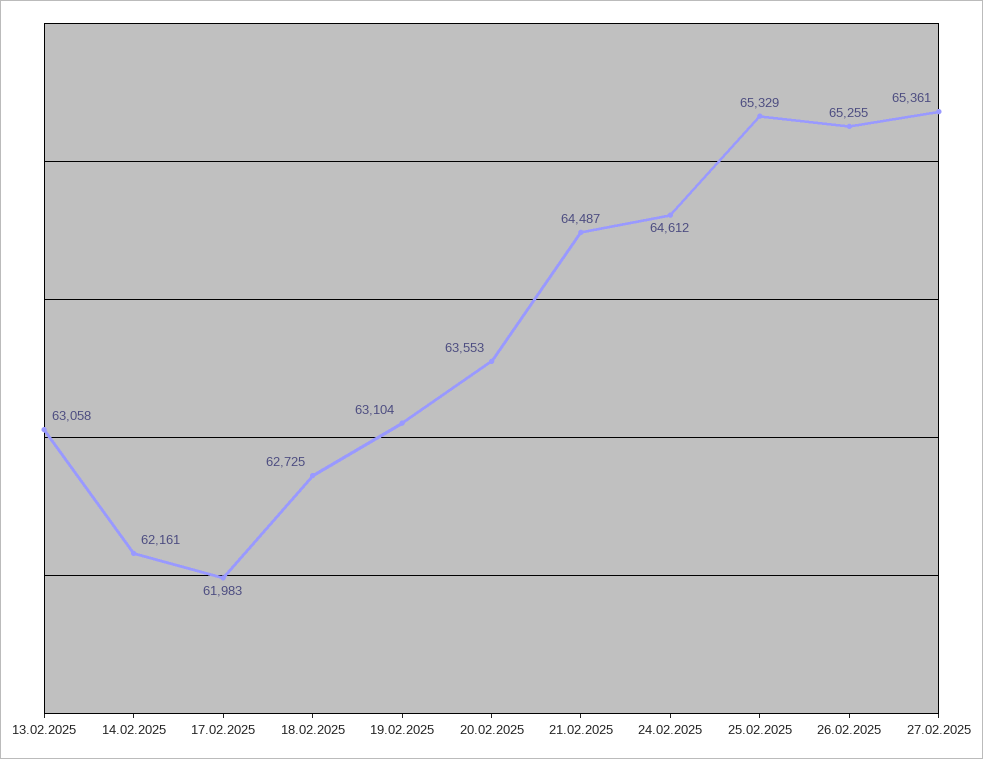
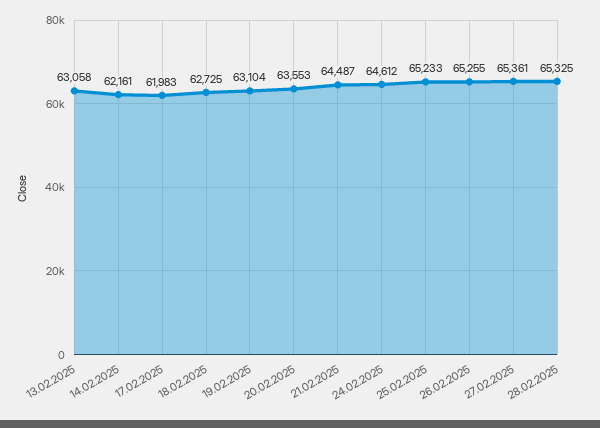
25.02.2025: 65329 -> 65233
28.02.2025: none -> 65325

